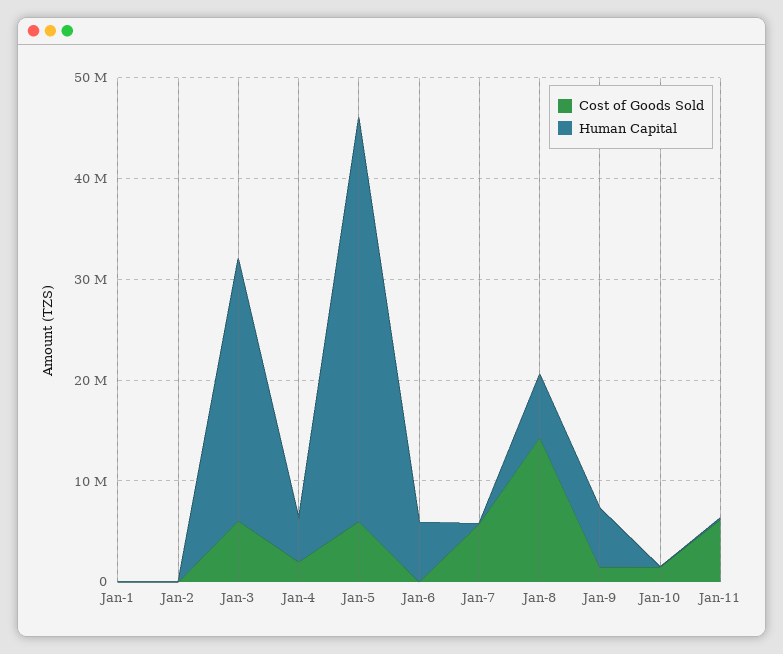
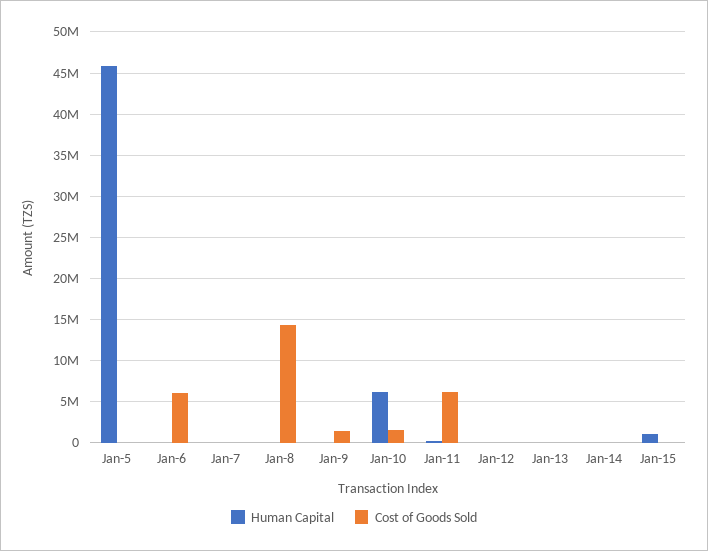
Cost of Goods Sold, Jan-1: 0 -> none
Human Capital, Jan-1: 0 -> none
Cost of Goods Sold, Jan-2: 0 -> none
Human Capital, Jan-2: 0 -> none
Cost of Goods Sold, Jan-3: 6000000 -> none
Human Capital, Jan-3: 26000000 -> none
Cost of Goods Sold, Jan-4: 2000000 -> none
Human Capital, Jan-4: 4000000 -> none
Cost of Goods Sold, Jan-5: 6000000 -> 0
Human Capital, Jan-5: 40000000 -> 46000000
Cost of Goods Sold, Jan-6: 0 -> 6000000
Human Capital, Jan-6: 6000000 -> 0
Cost of Goods Sold, Jan-7: 6000000 -> 0
Human Capital, Jan-8: 6000000 -> 0
Human Capital, Jan-9: 6000000 -> 0
Human Capital, Jan-10: 0 -> 6000000
Human Capital, Jan-12: none -> 0
Cost of Goods Sold, Jan-12: none -> 0
Human Capital, Jan-13: none -> 0
Cost of Goods Sold, Jan-13: none -> 0
Human Capital, Jan-14: none -> 0
Cost of Goods Sold, Jan-14: none -> 0
Human Capital, Jan-15: none -> 1000000
Cost of Goods Sold, Jan-15: none -> 0

